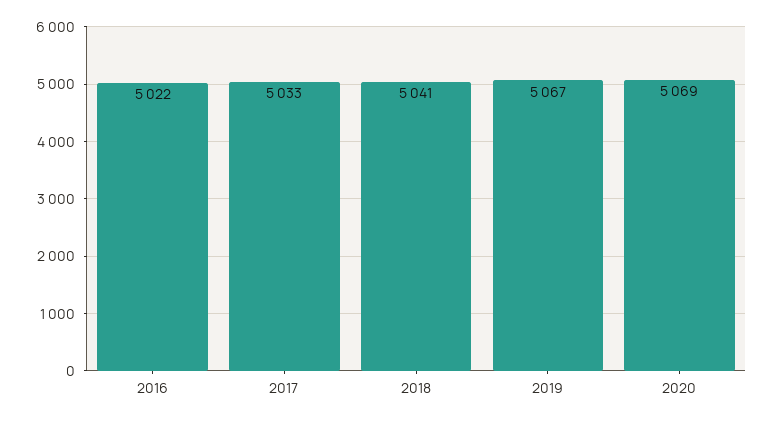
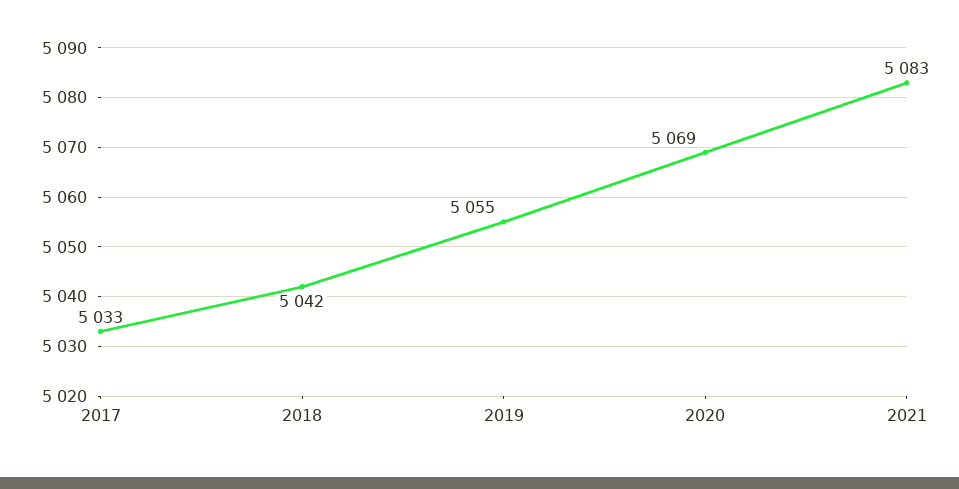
2016: 5022 -> none
2018: 5041 -> 5042
2019: 5067 -> 5055
2021: none -> 5083

